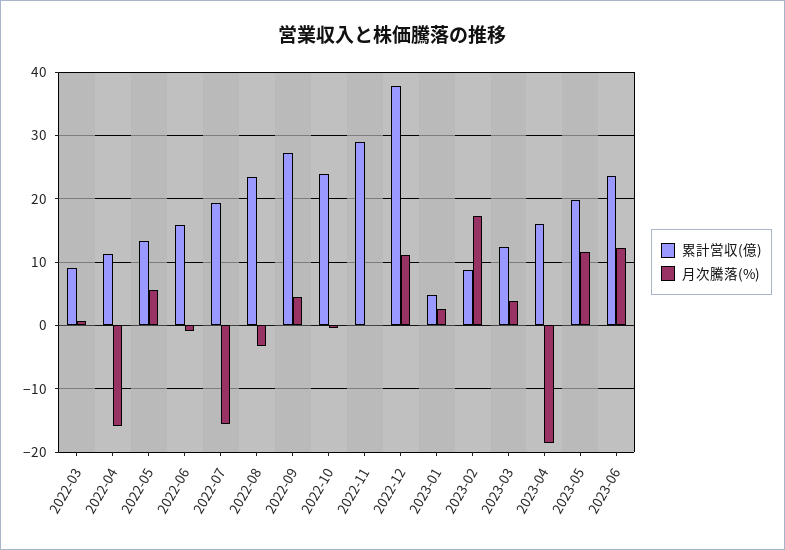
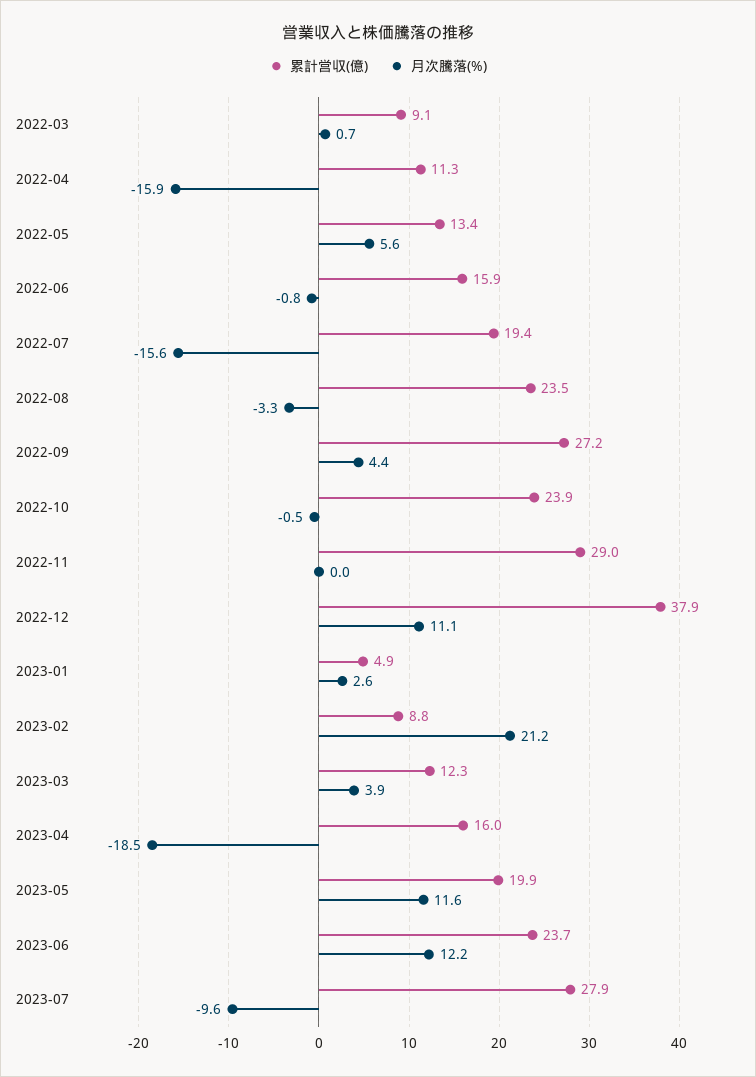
月次騰落(%), 2023-02: 17 -> 21.2
累計営収(億), 2023-07: none -> 27.9
月次騰落(%), 2023-07: none -> -9.6

